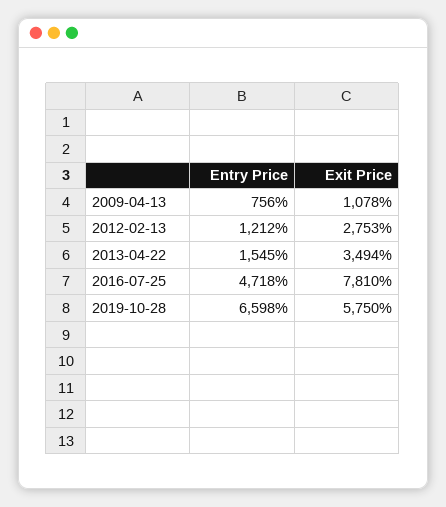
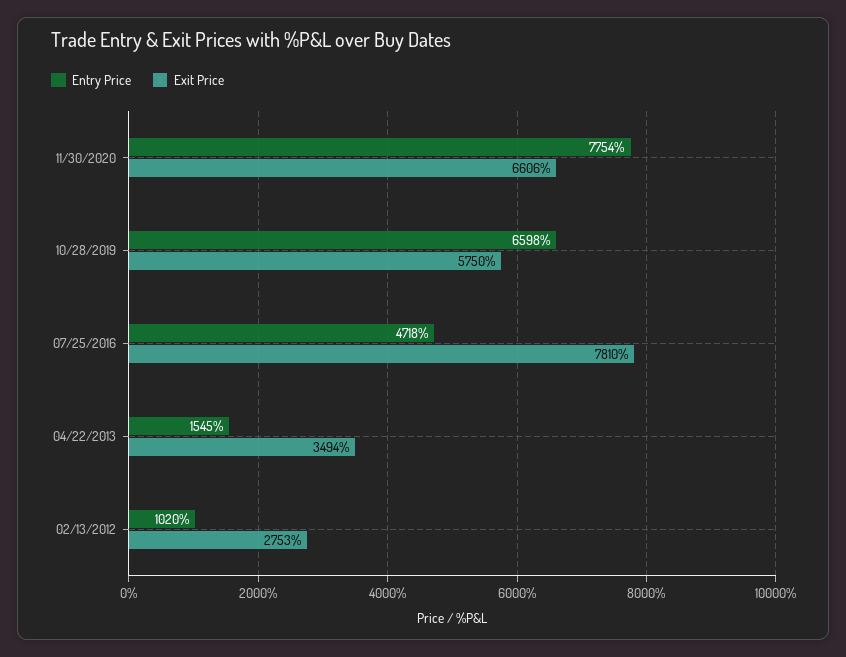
Entry Price, 2009-04-13: 756 -> none
Exit Price, 2009-04-13: 1078 -> none
Entry Price, 2012-02-13: 1212 -> 1020
Entry Price, 11/30/2020: none -> 7754
Exit Price, 11/30/2020: none -> 6606

